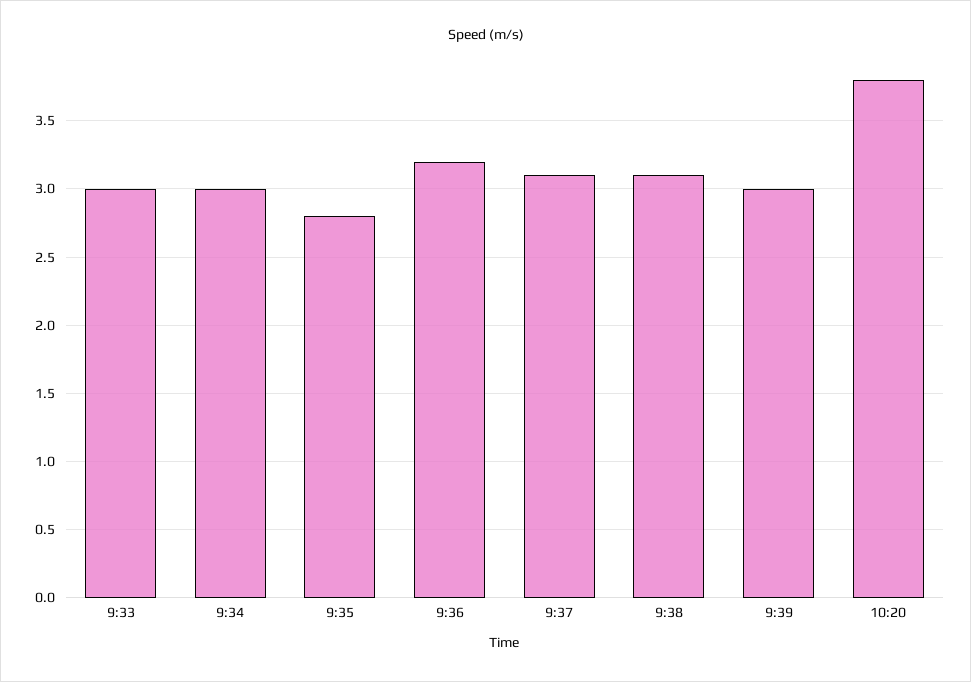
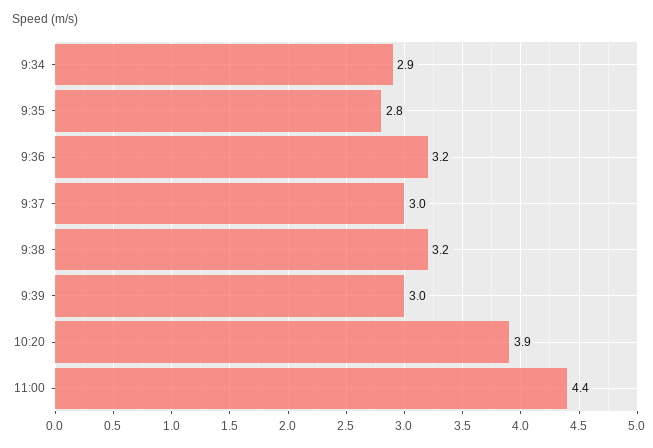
9:33: 3 -> none
9:34: 3 -> 2.9
9:37: 3.1 -> 3
9:38: 3.1 -> 3.2
10:20: 3.8 -> 3.9
11:00: none -> 4.4

